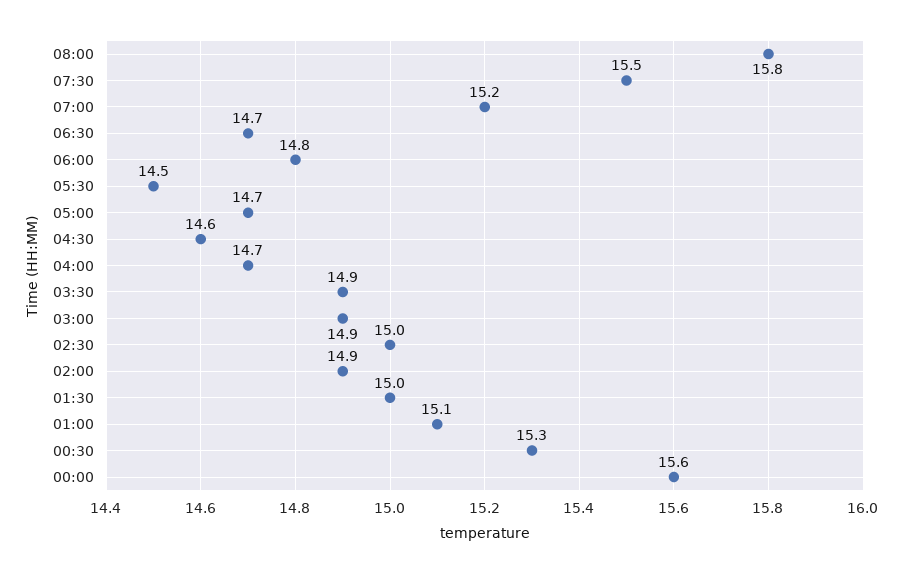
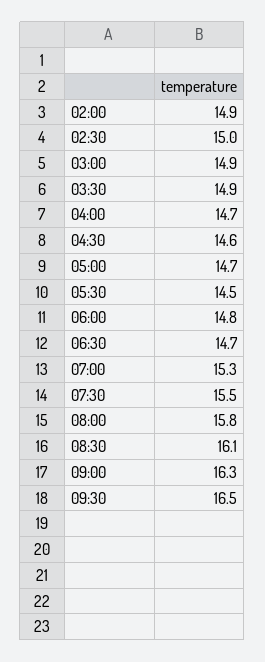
07:00: 15.2 -> 15.3
01:30: 15 -> none
01:00: 15.1 -> none
00:30: 15.3 -> none
00:00: 15.6 -> none
08:30: none -> 16.1
09:00: none -> 16.3
09:30: none -> 16.5

